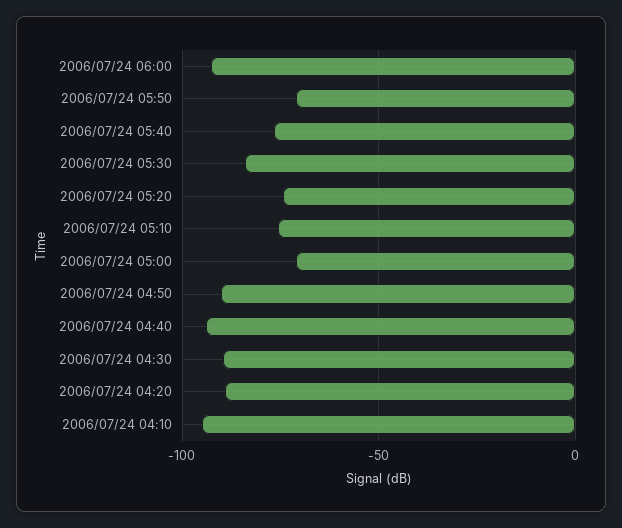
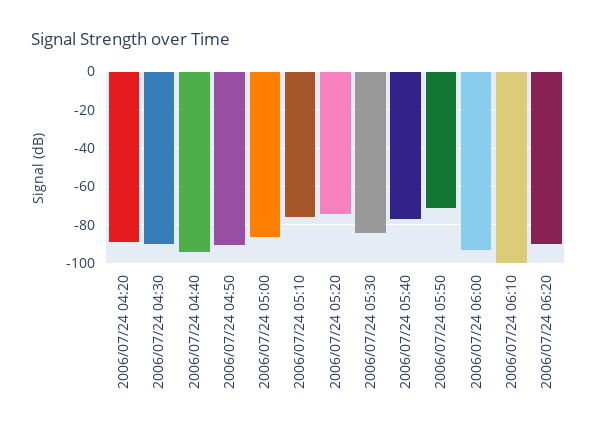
2006/07/24 05:00: -70 -> -85
2006/07/24 04:10: -95 -> none
2006/07/24 06:10: none -> -100
2006/07/24 06:20: none -> -90

